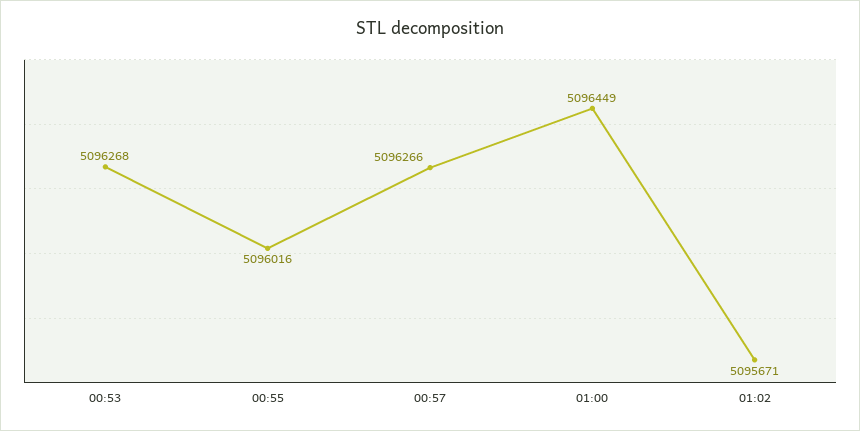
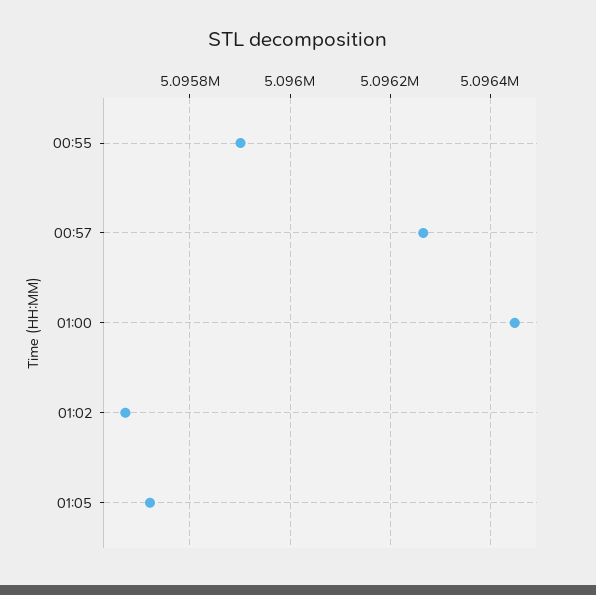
00:53: 5096268 -> none
00:55: 5096016 -> 5095900
01:05: none -> 5095720

